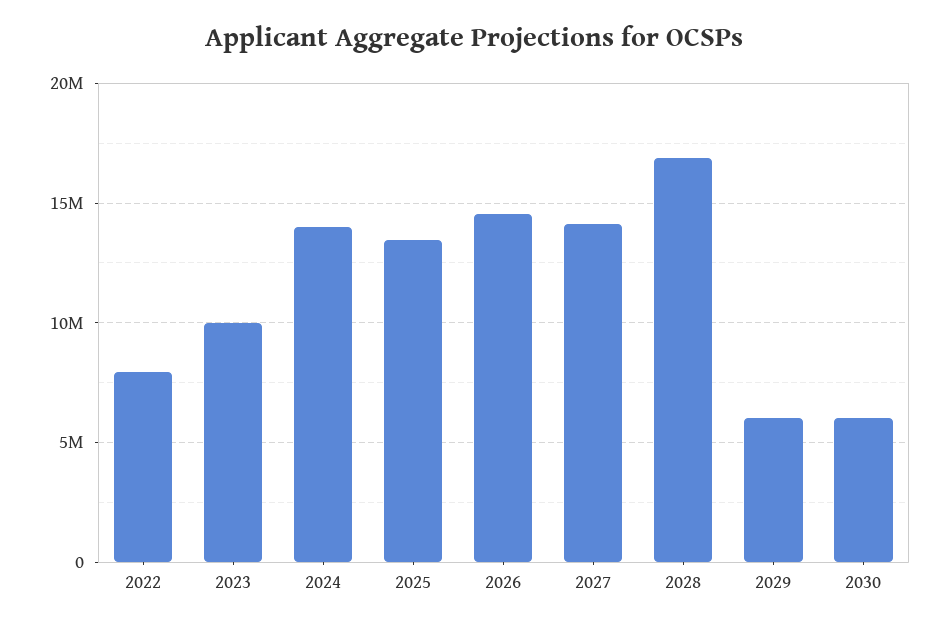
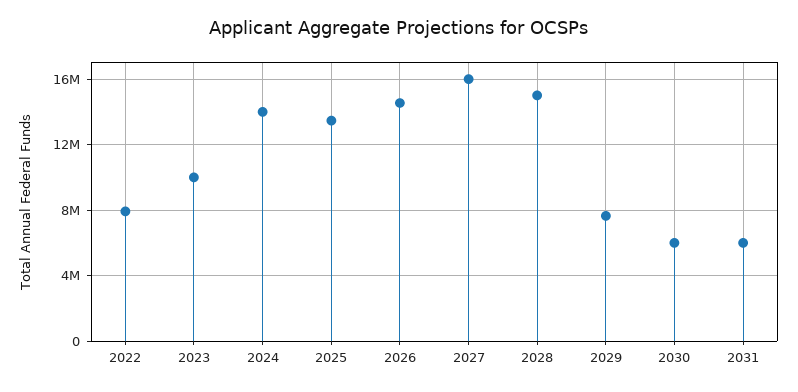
2027: 14000000 -> 16000000
2028: 17000000 -> 15000000
2029: 6000000 -> 7500000
2031: none -> 6000000

